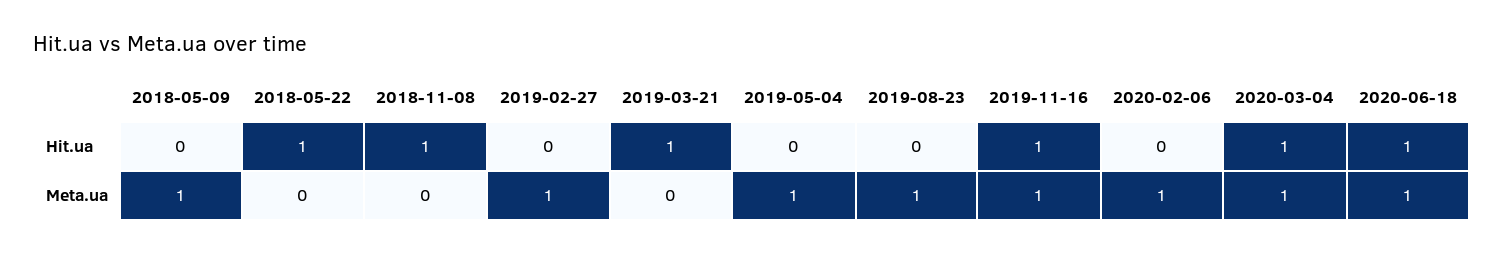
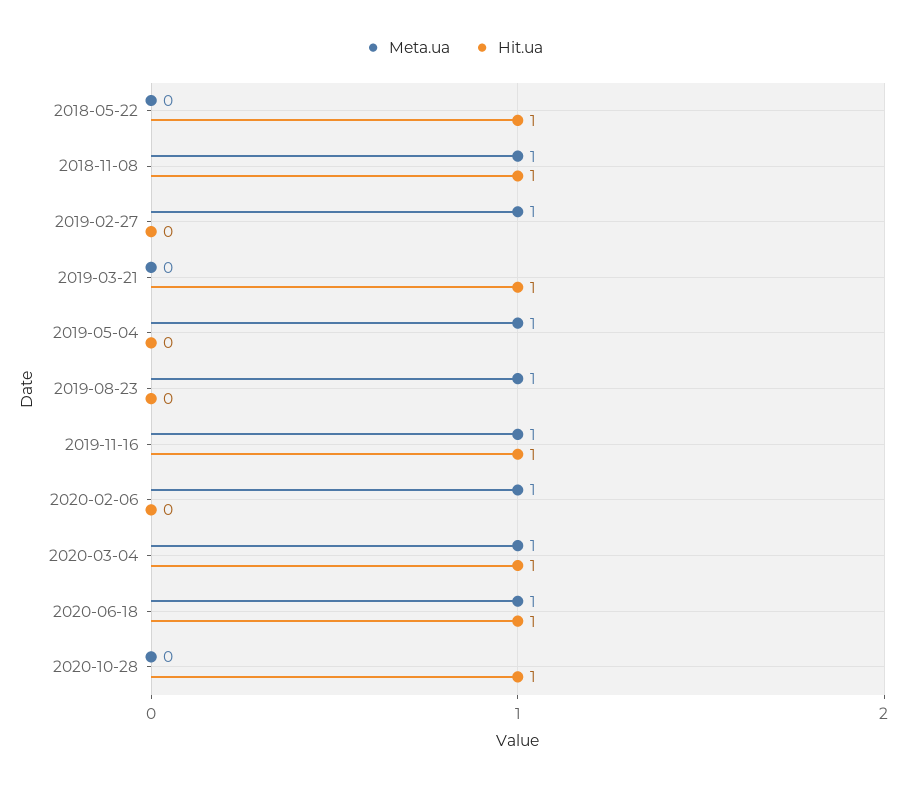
Hit.ua, 2018-05-09: 0 -> none
Meta.ua, 2018-05-09: 1 -> none
Meta.ua, 2018-11-08: 0 -> 1
Meta.ua, 2020-10-28: none -> 0
Hit.ua, 2020-10-28: none -> 1

